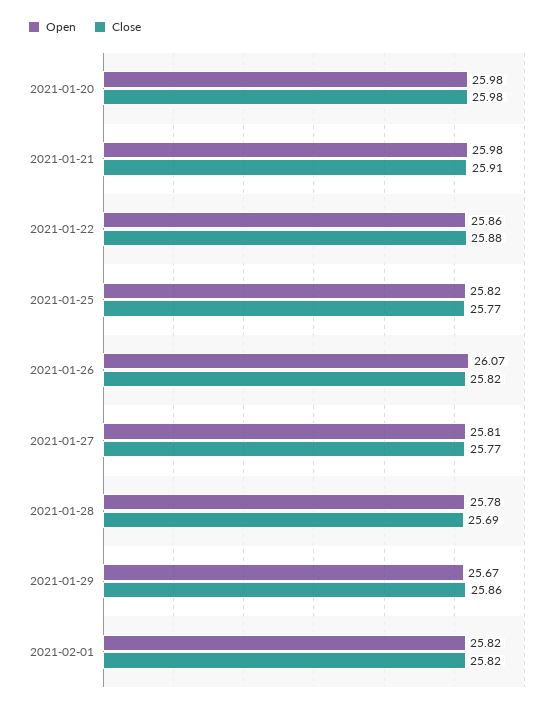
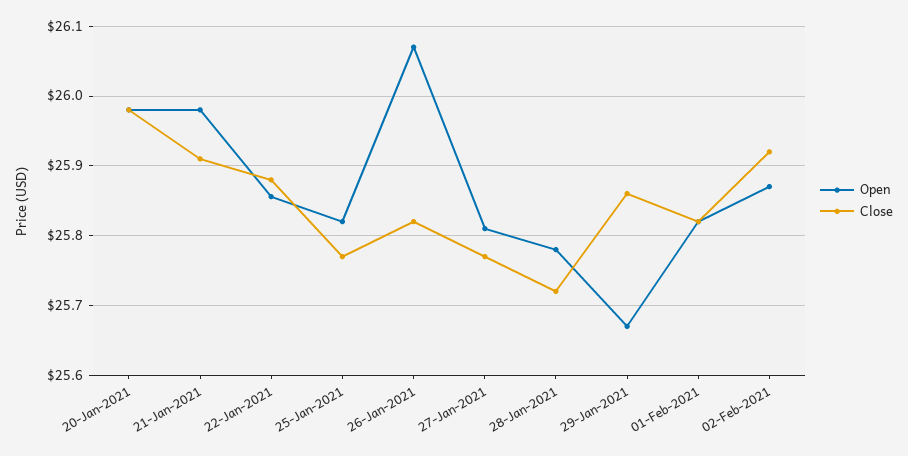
Close, 2021-01-28: 25.69 -> 25.72
Open, 02-Feb-2021: none -> 25.87
Close, 02-Feb-2021: none -> 25.92

